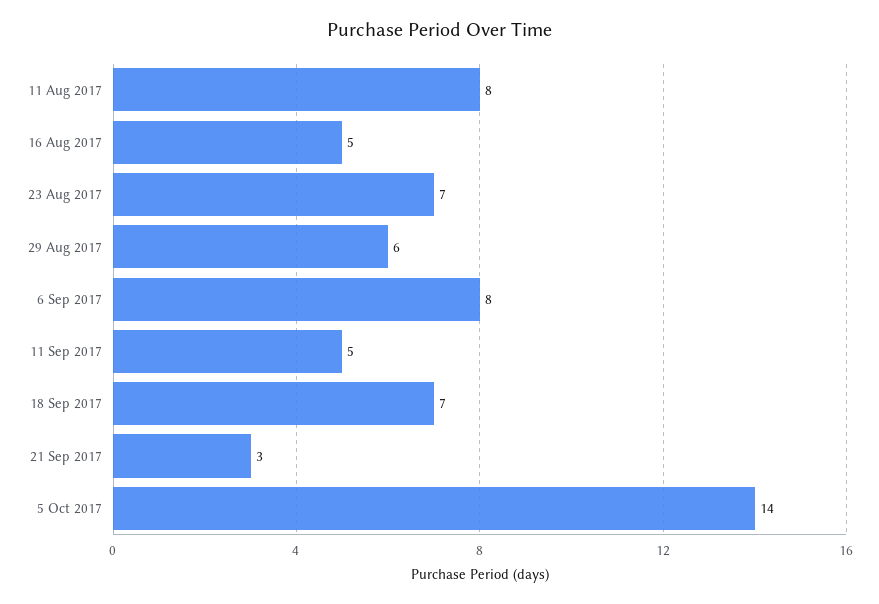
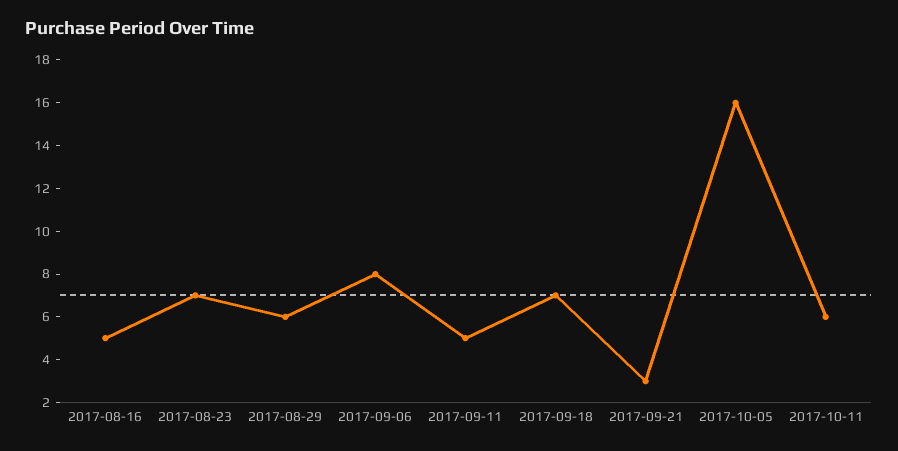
11 Aug 2017: 8 -> none
5 Oct 2017: 14 -> 16
2017-10-11: none -> 6

